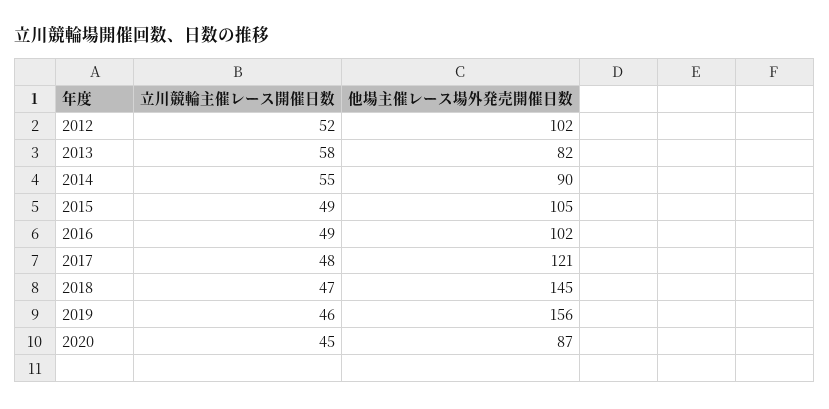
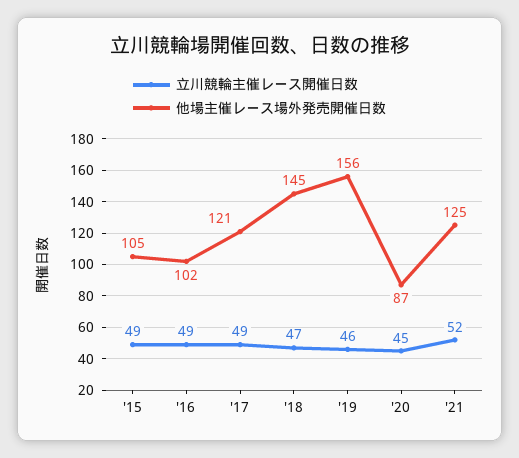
立川競輪主催レース開催日数, 2012: 52 -> none
他場主催レース場外発売開催日数, 2012: 102 -> none
立川競輪主催レース開催日数, 2013: 58 -> none
他場主催レース場外発売開催日数, 2013: 82 -> none
立川競輪主催レース開催日数, 2014: 55 -> none
他場主催レース場外発売開催日数, 2014: 90 -> none
立川競輪主催レース開催日数, 2017: 48 -> 49
立川競輪主催レース開催日数, '21: none -> 52
他場主催レース場外発売開催日数, '21: none -> 125

